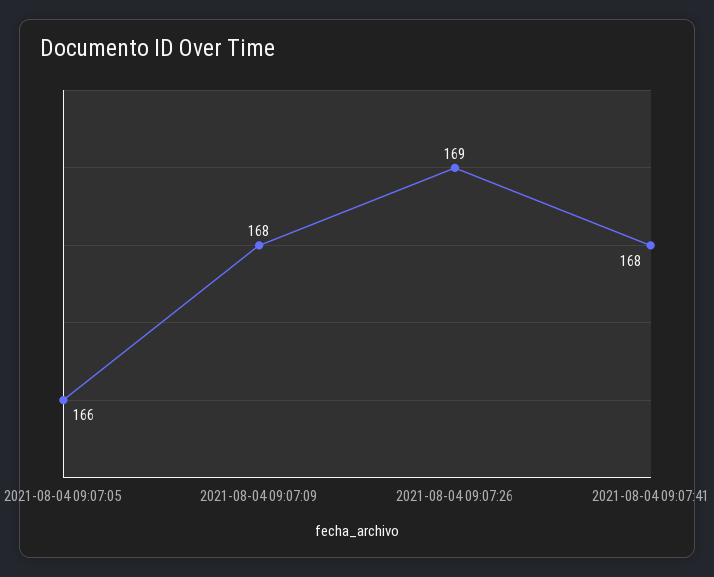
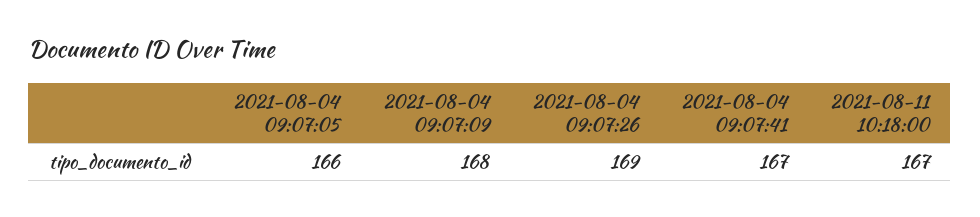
2021-08-04 09:07:41: 168 -> 167
2021-08-11 10:18:00: none -> 167

